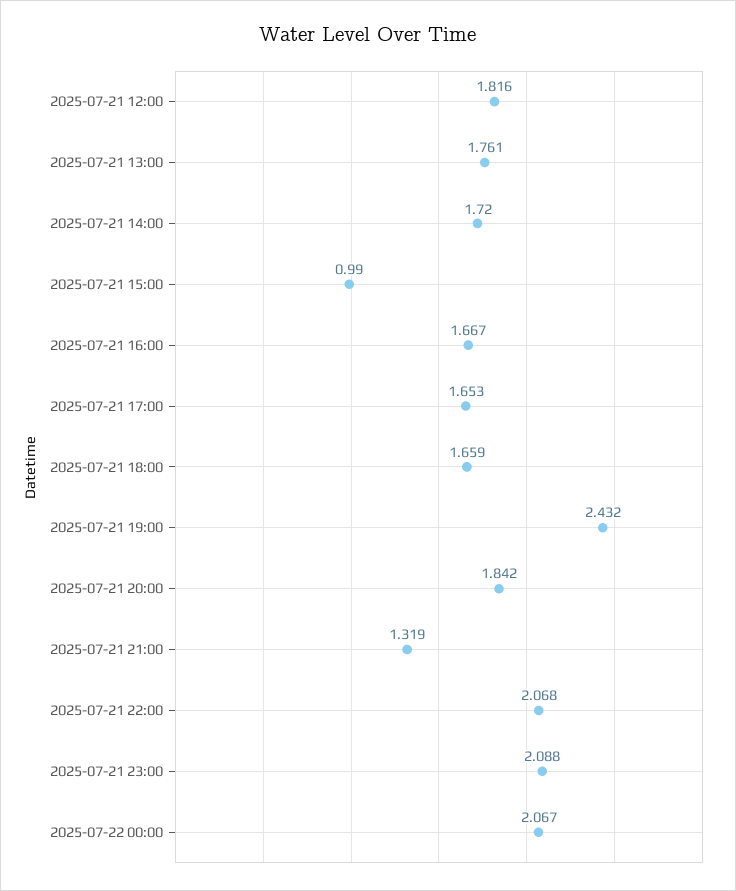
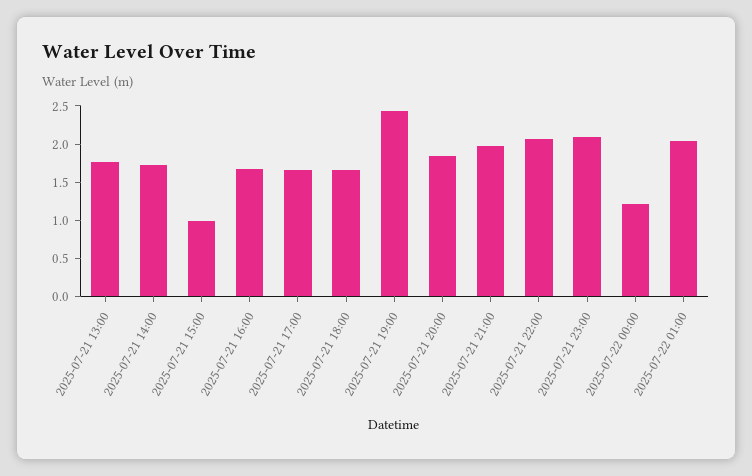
2025-07-21 12:00: 1.816 -> none
2025-07-21 21:00: 1.319 -> 2
2025-07-22 00:00: 2.067 -> 1.25
2025-07-22 01:00: none -> 2

